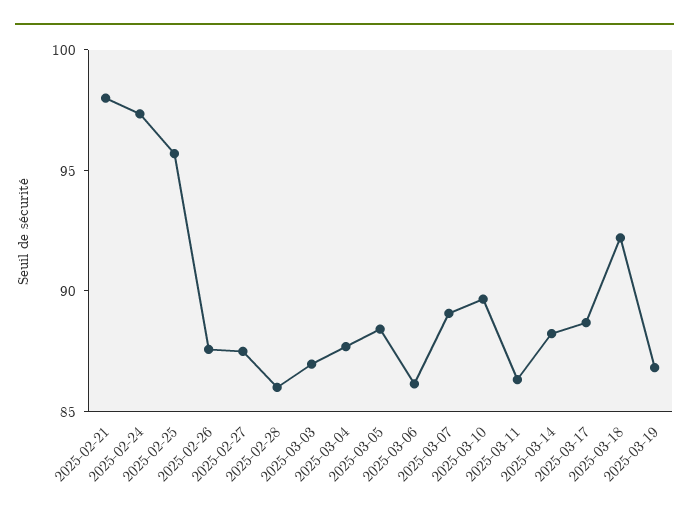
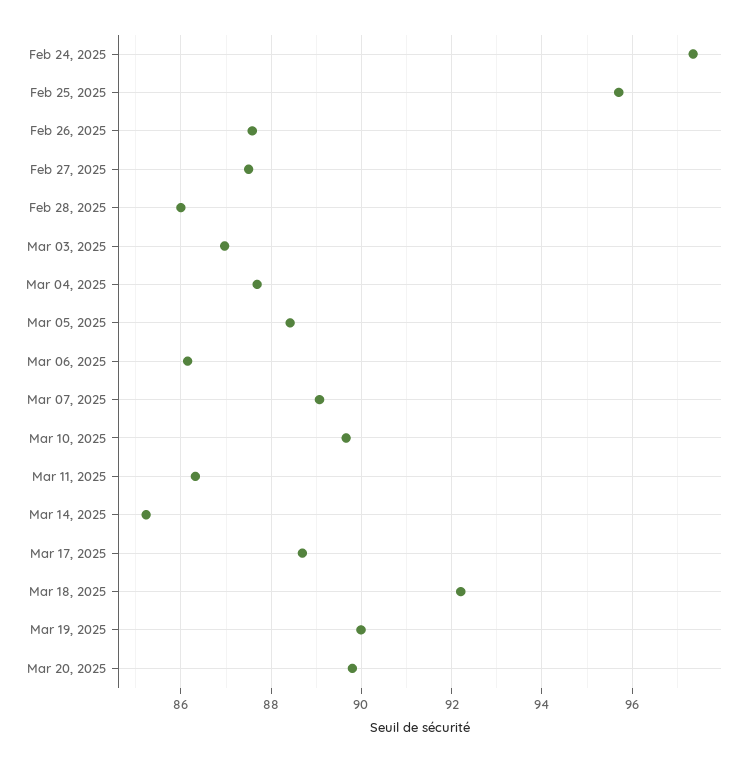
2025-02-21: 98 -> none
2025-03-14: 88 -> 85.2
2025-03-19: 87 -> 90
Mar 20, 2025: none -> 89.8

